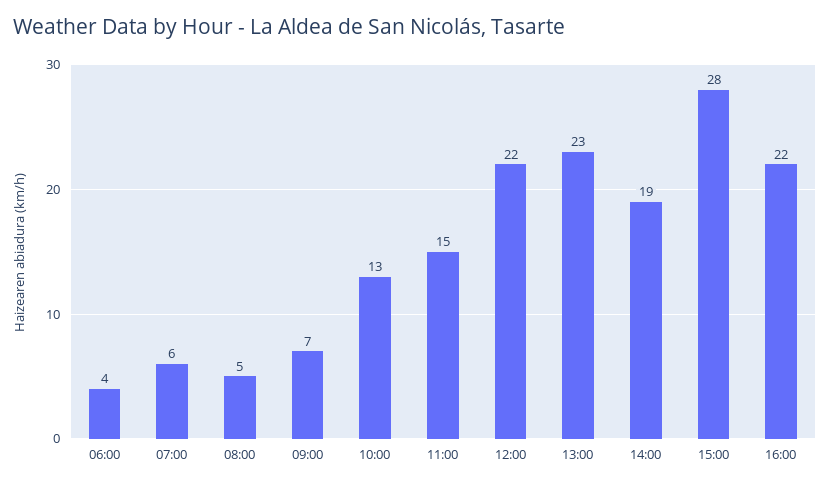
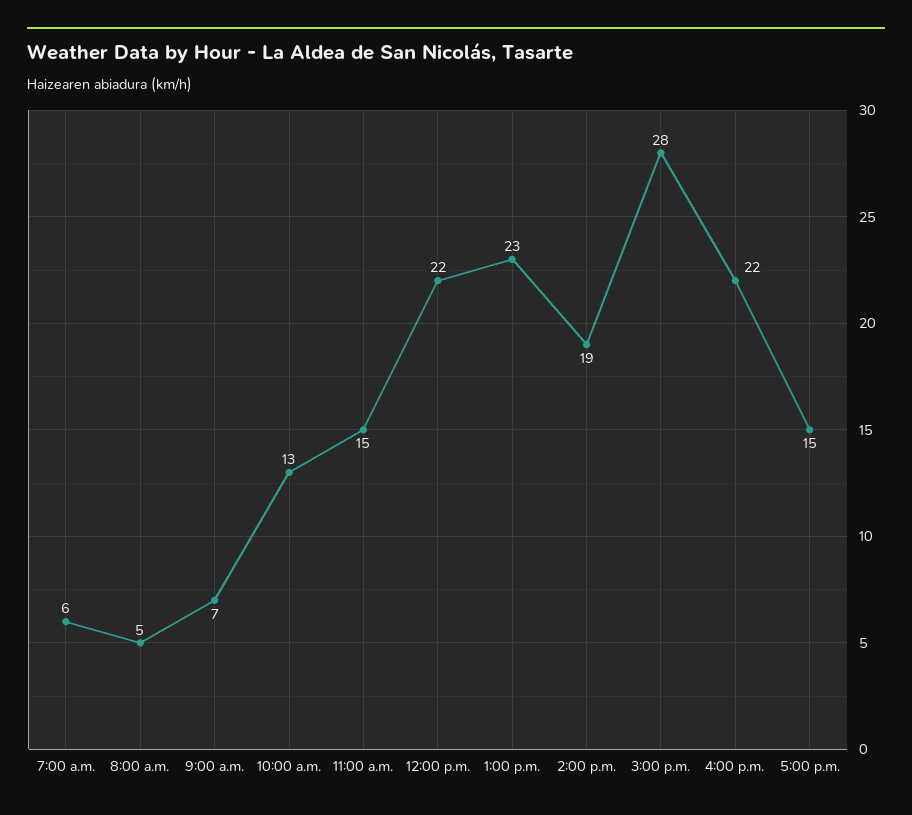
06:00: 4 -> none
5:00 p.m.: none -> 15

